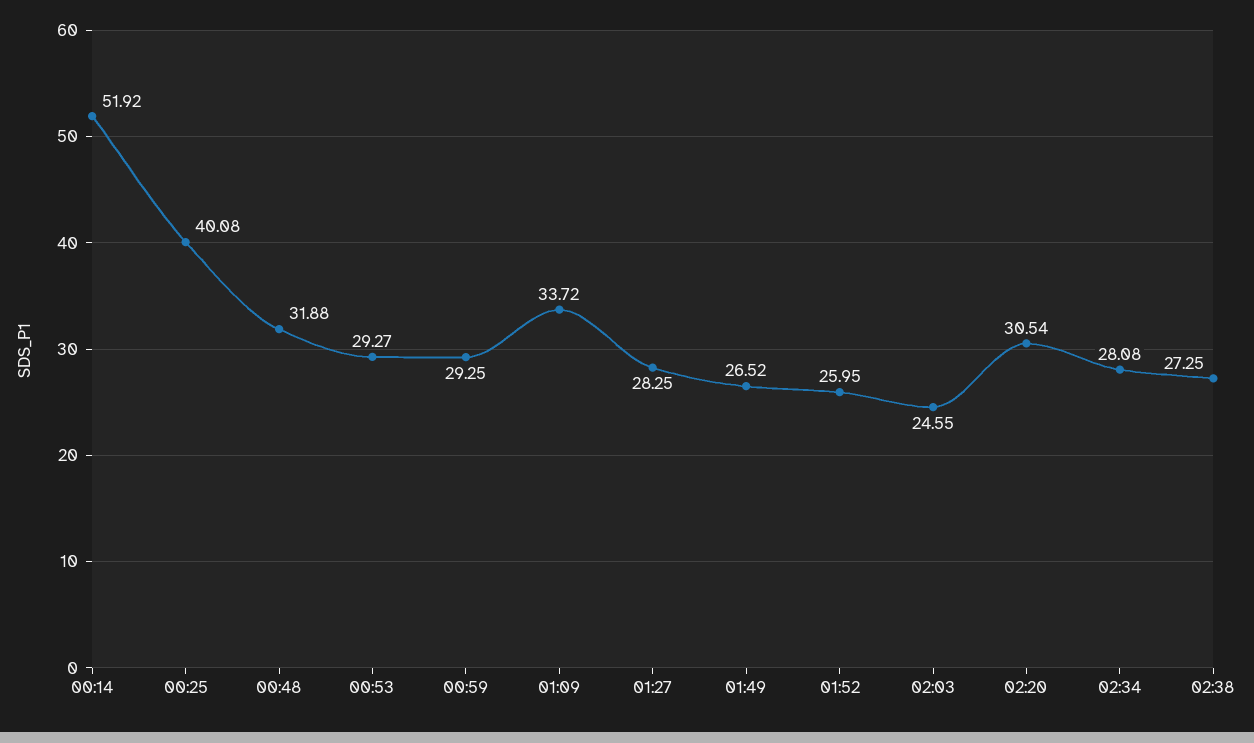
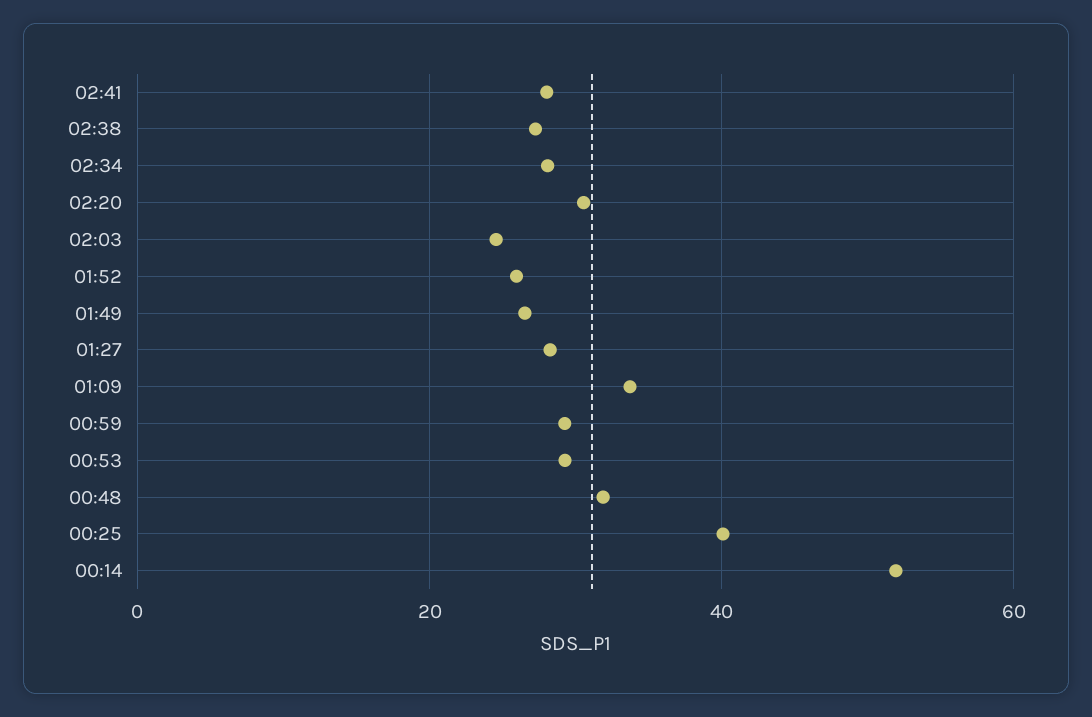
02:41: none -> 28

